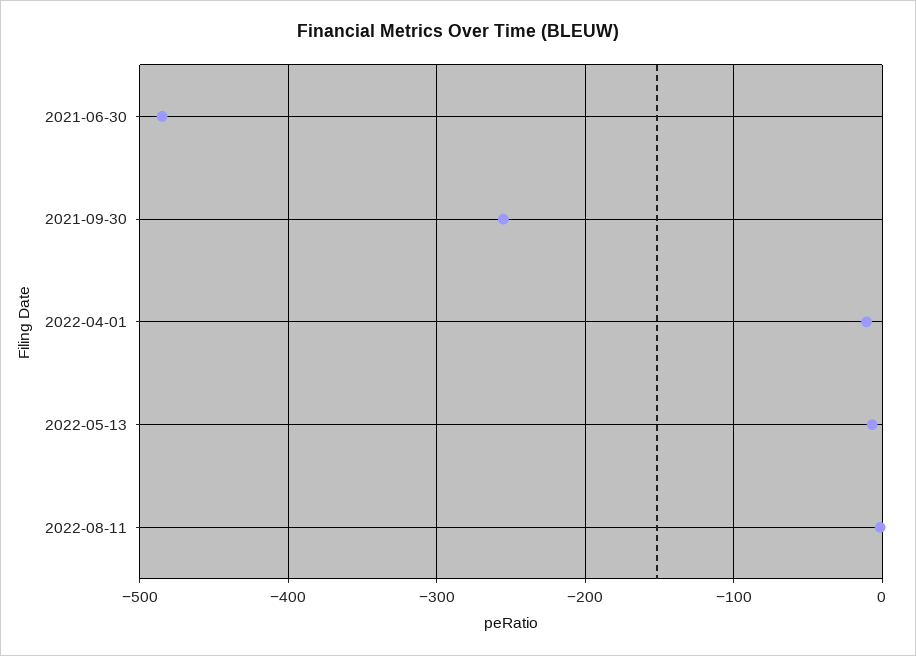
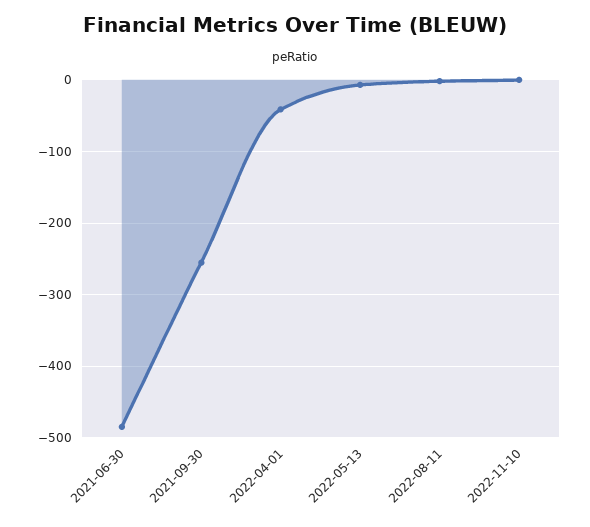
2022-04-01: -10 -> -40
2022-11-10: none -> 0

